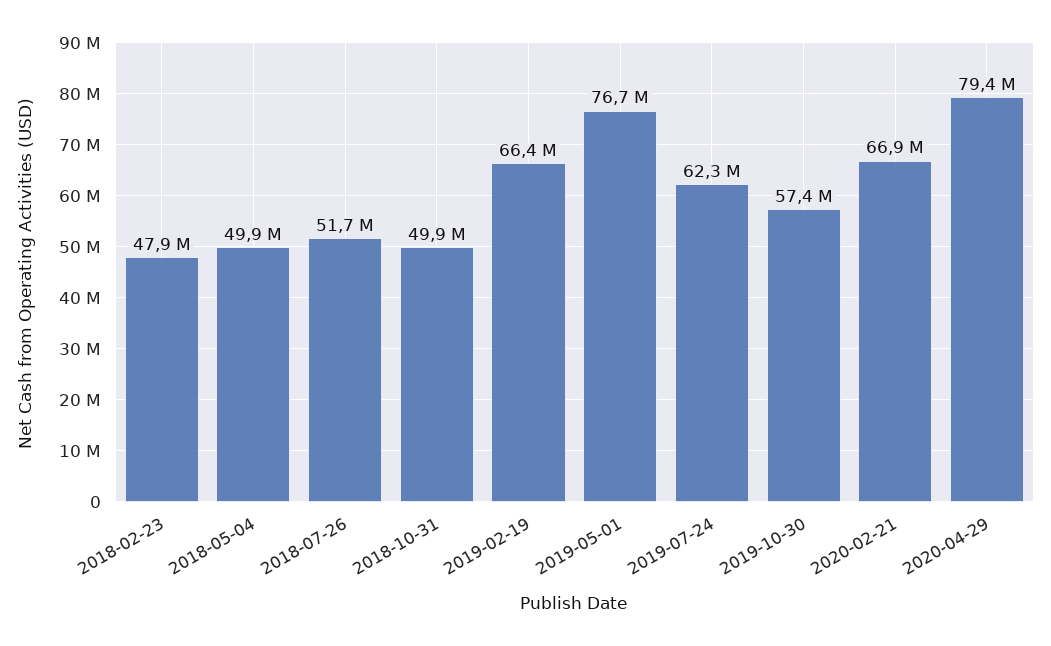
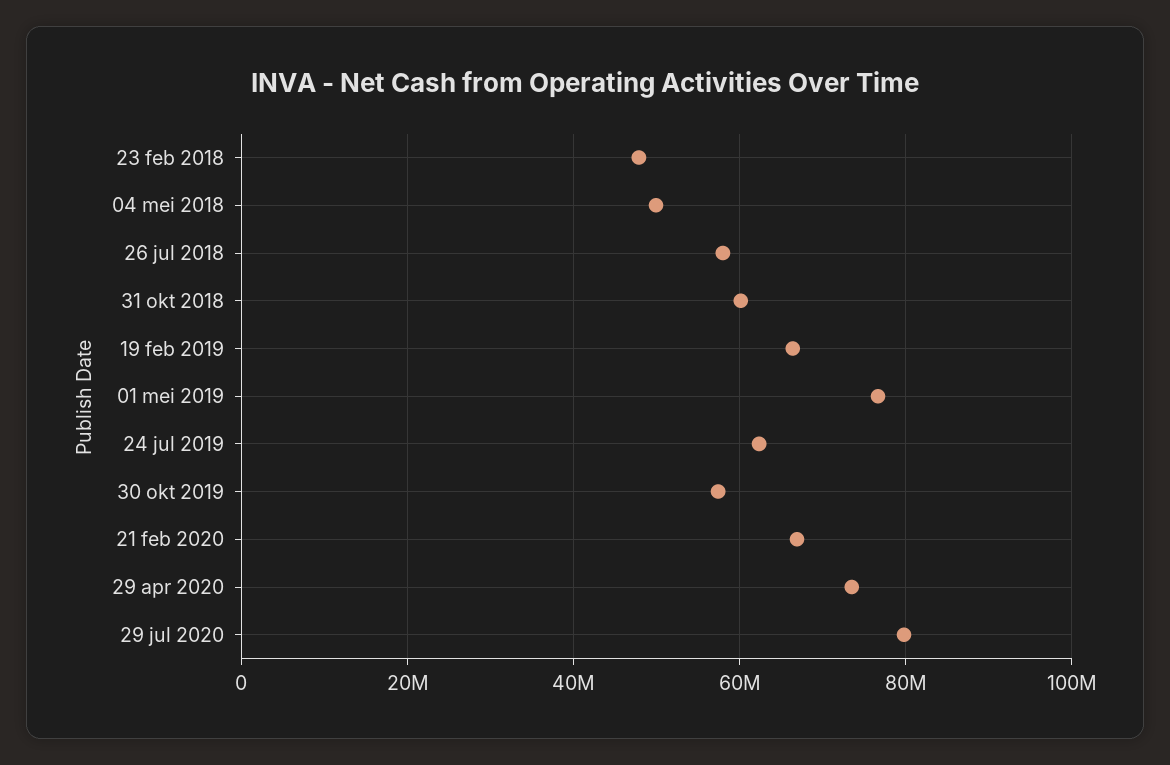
2018-07-26: 51700000 -> 58000000
2018-10-31: 49900000 -> 60000000
2020-04-29: 79400000 -> 74000000
29 jul 2020: none -> 80000000

